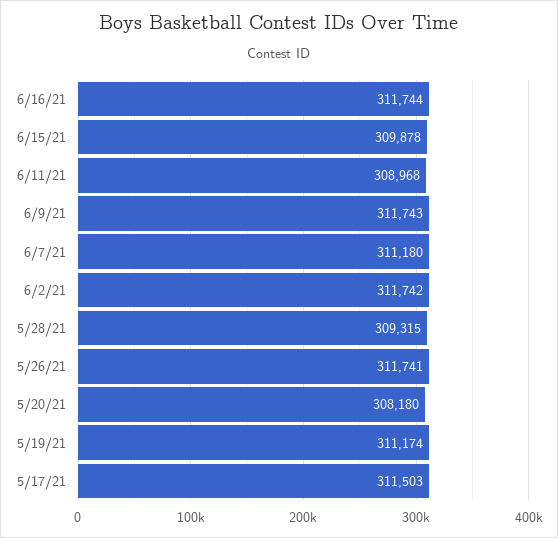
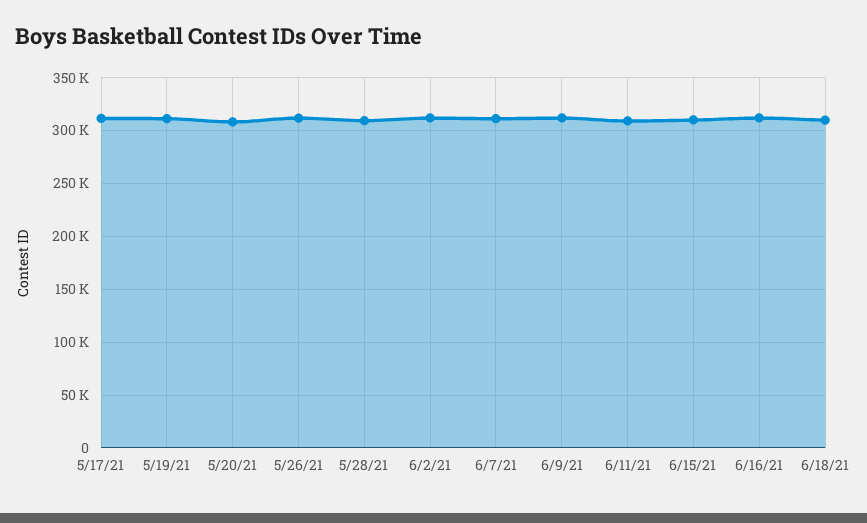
6/18/21: none -> 310000

